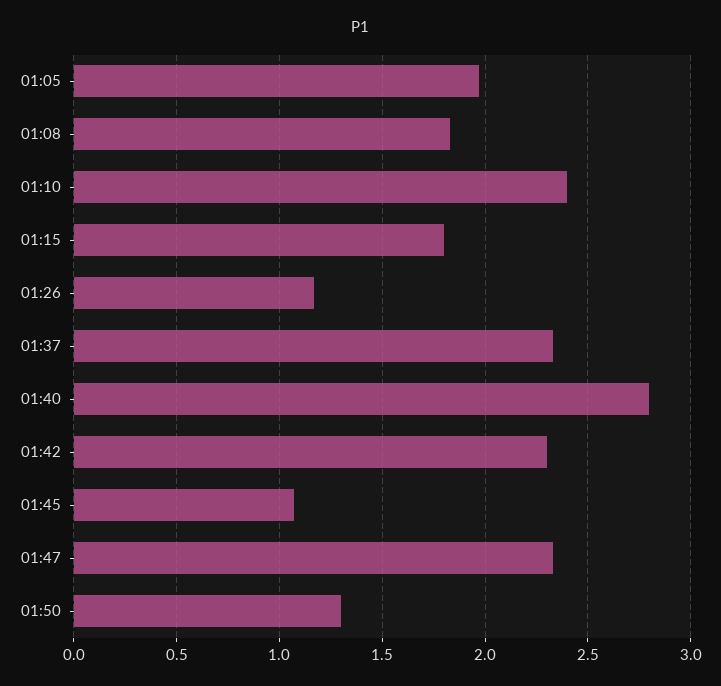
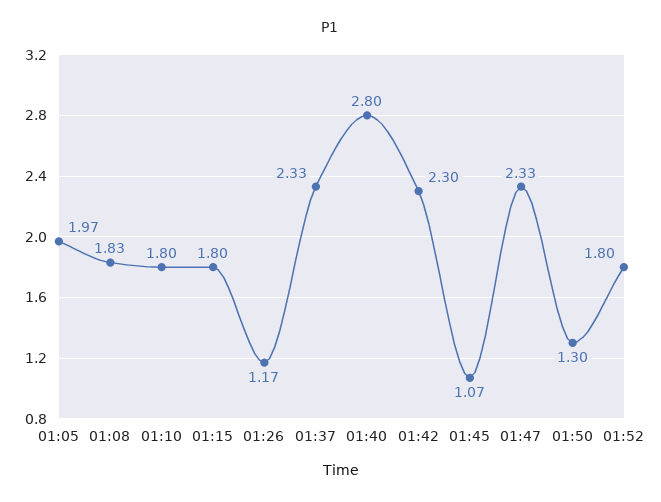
01:10: 2.4 -> 1.8
01:52: none -> 1.8

